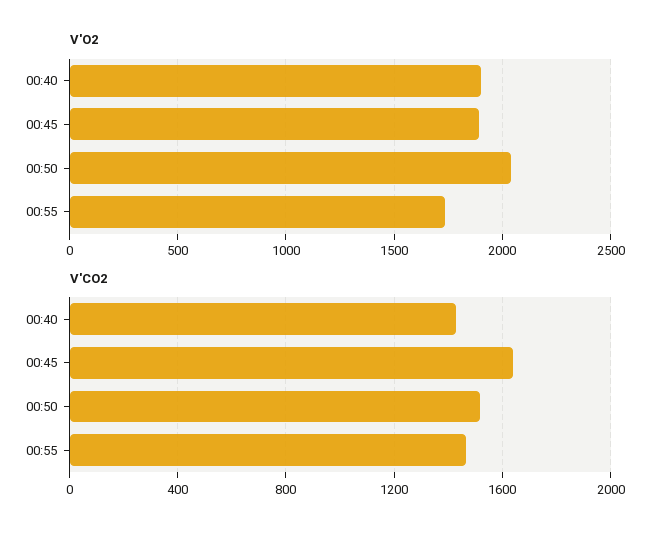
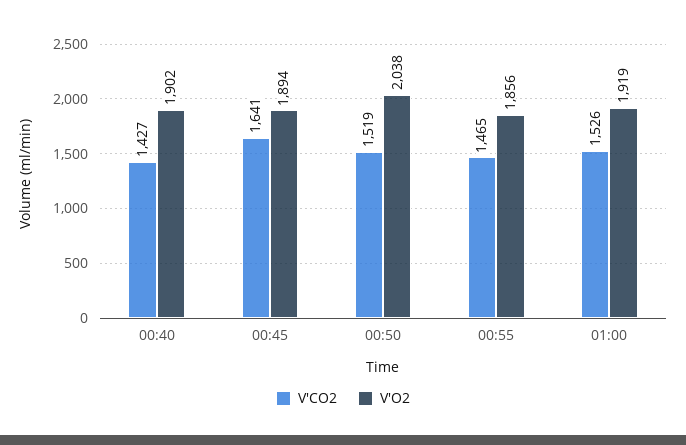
V'O2, 00:55: 1750 -> 1856
V'CO2, 01:00: none -> 1526
V'O2, 01:00: none -> 1919

